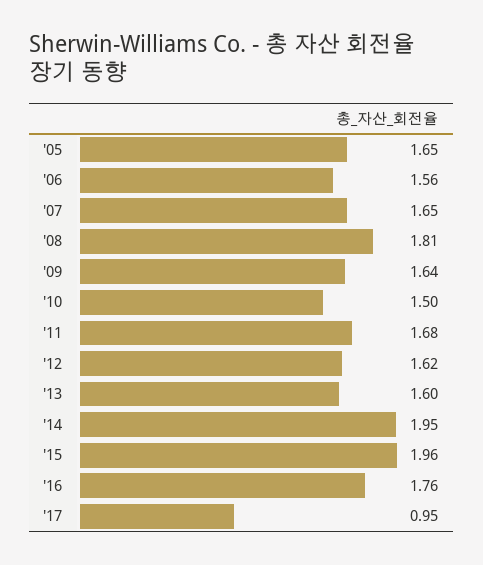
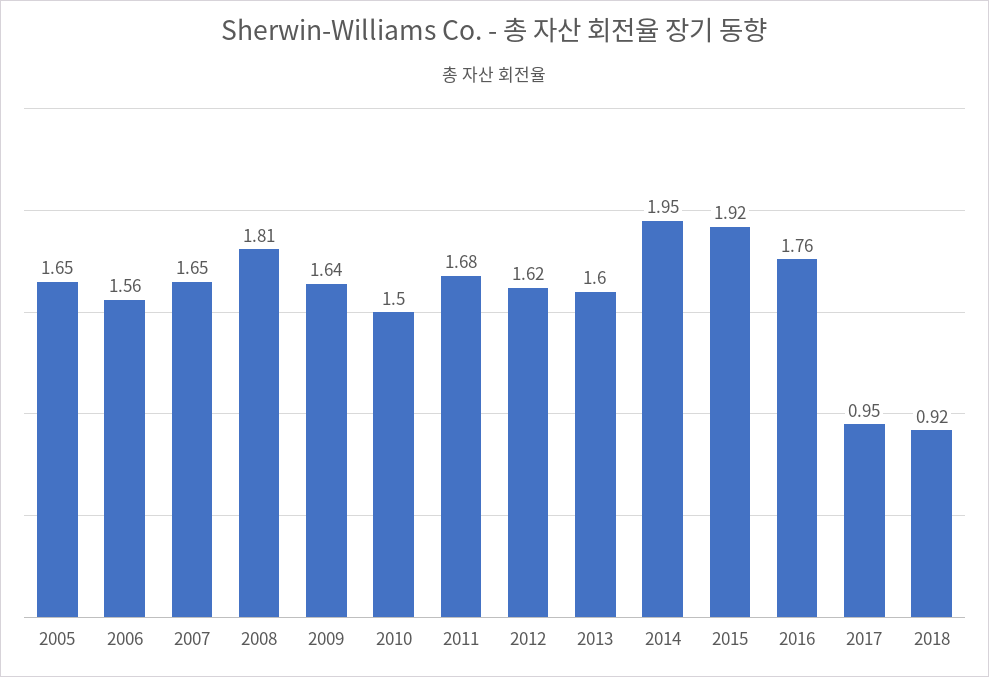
'15: 1.96 -> 1.92
2018: none -> 0.92

